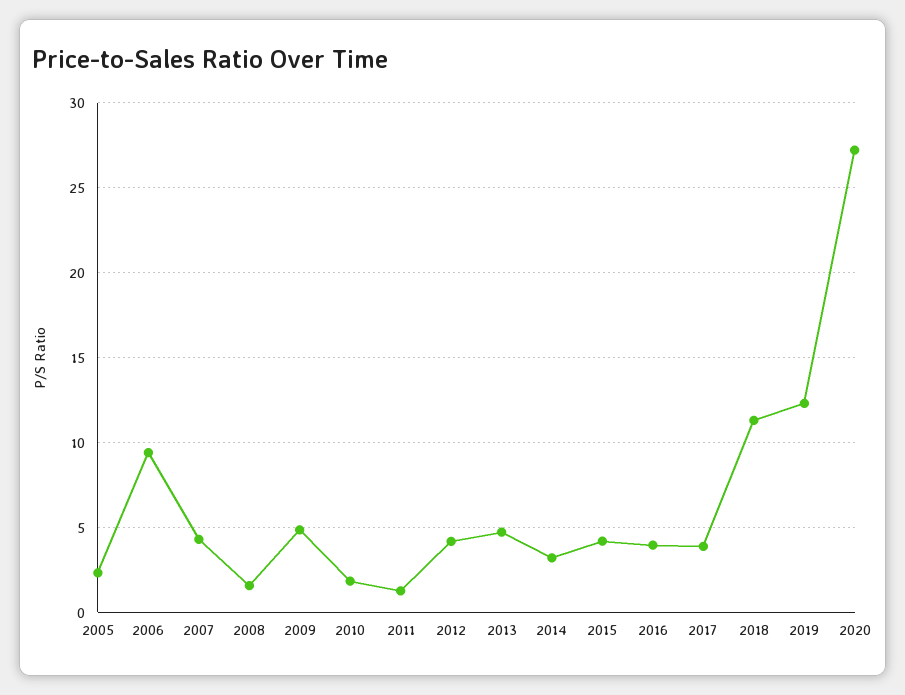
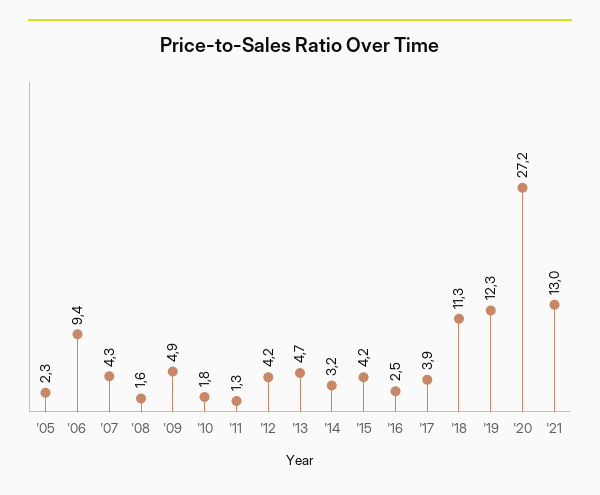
2016: 4 -> 2.5
'21: none -> 13

